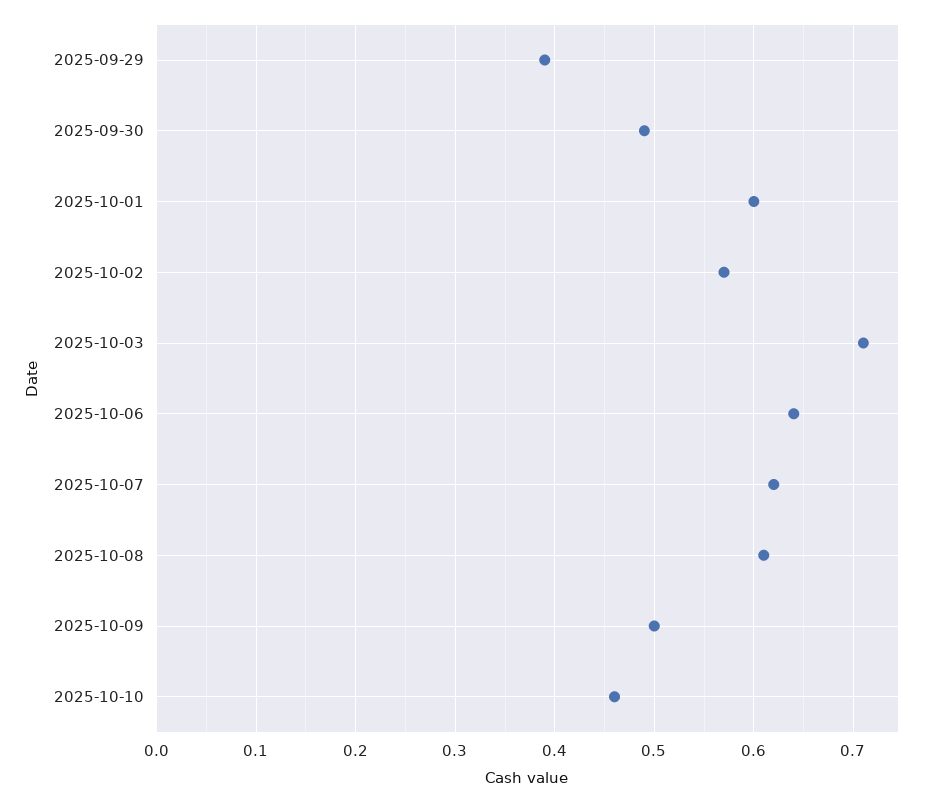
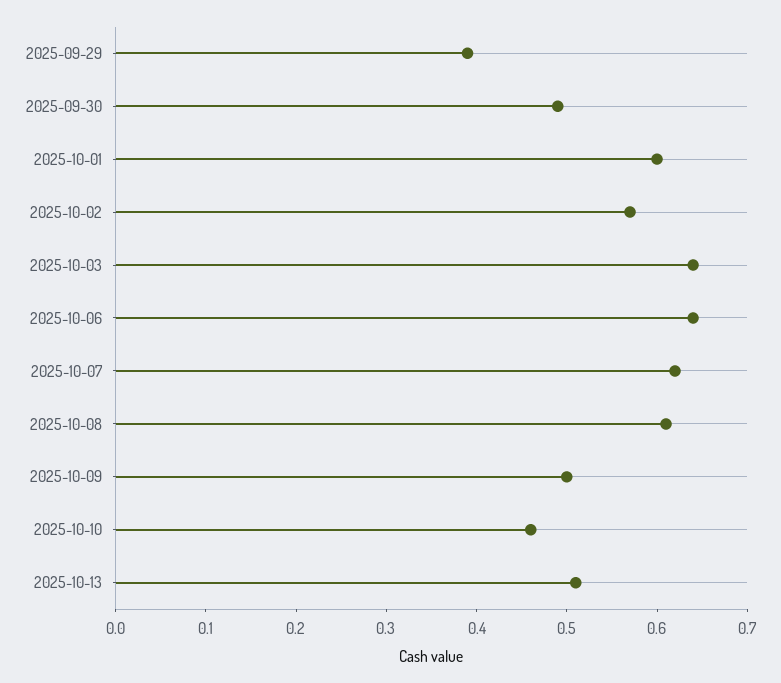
2025-10-03: 0.71 -> 0.64
2025-10-13: none -> 0.51

